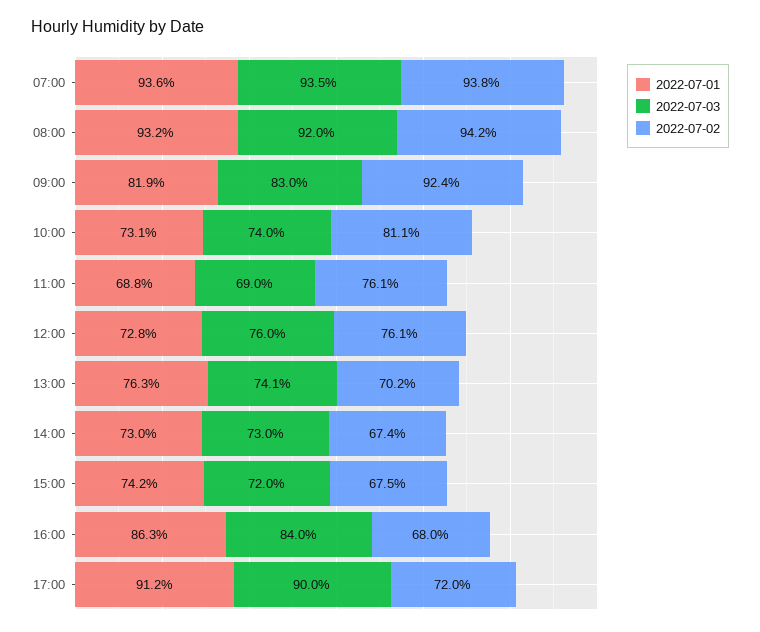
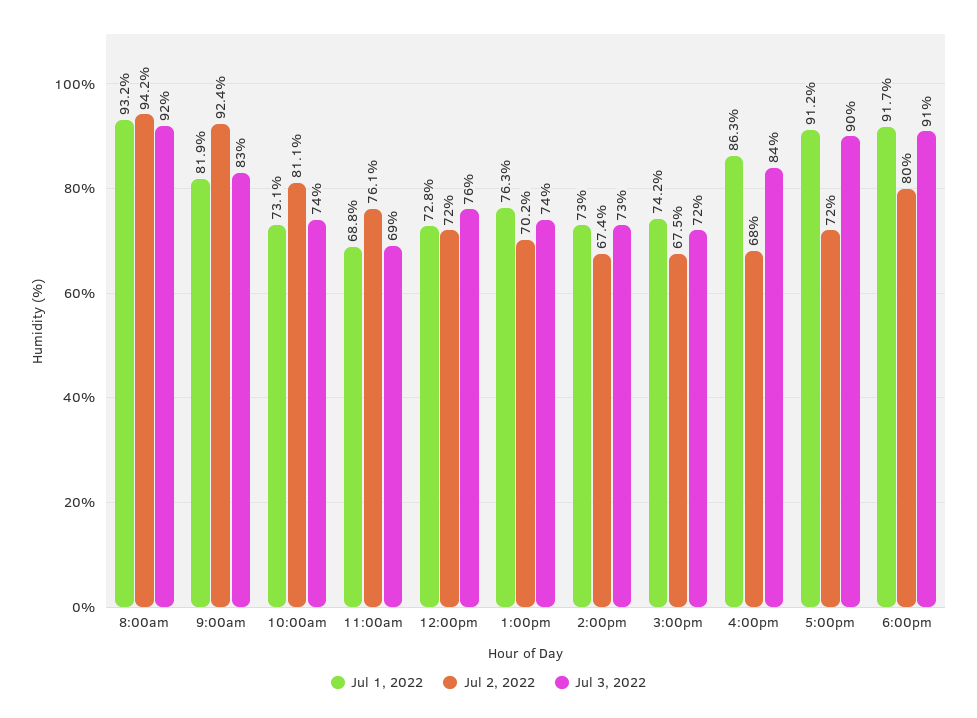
2022-07-01, 07:00: 93.6 -> none
2022-07-03, 07:00: 93.5 -> none
2022-07-02, 07:00: 93.8 -> none
2022-07-02, 12:00: 76.1 -> 72
2022-07-03, 13:00: 74.1 -> 74
2022-07-01, 6:00pm: none -> 91.7
2022-07-02, 6:00pm: none -> 80
2022-07-03, 6:00pm: none -> 91

